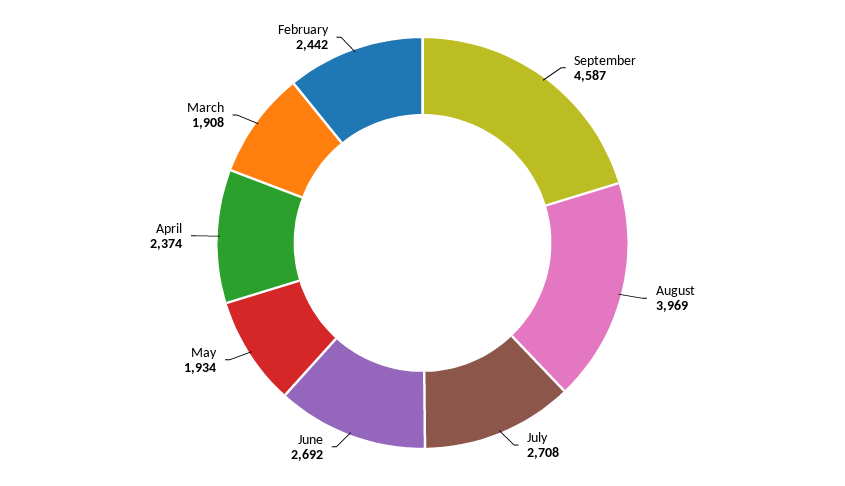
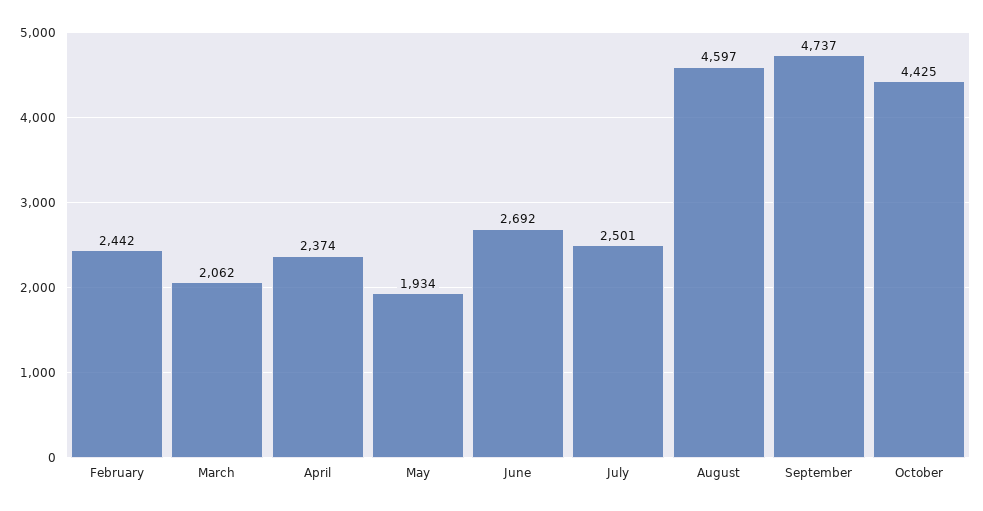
September: 4587 -> 4737
August: 3969 -> 4597
July: 2708 -> 2501
March: 1908 -> 2062
October: none -> 4425

